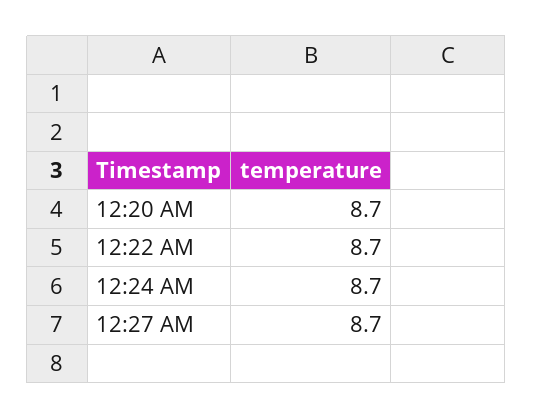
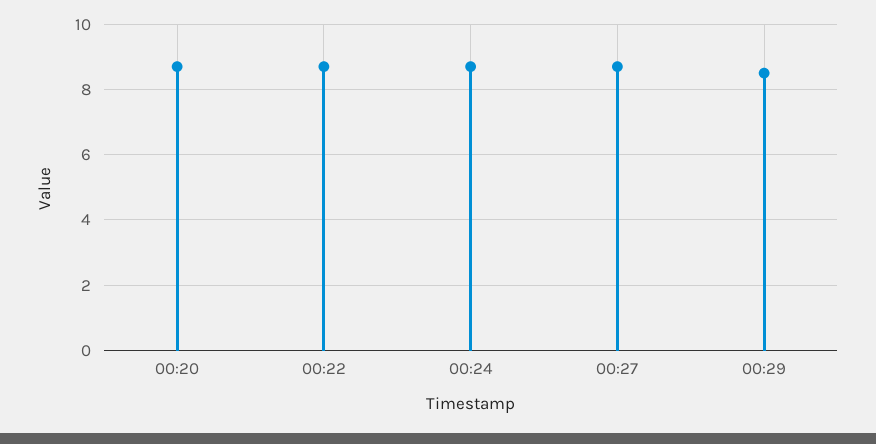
00:29: none -> 8.5

